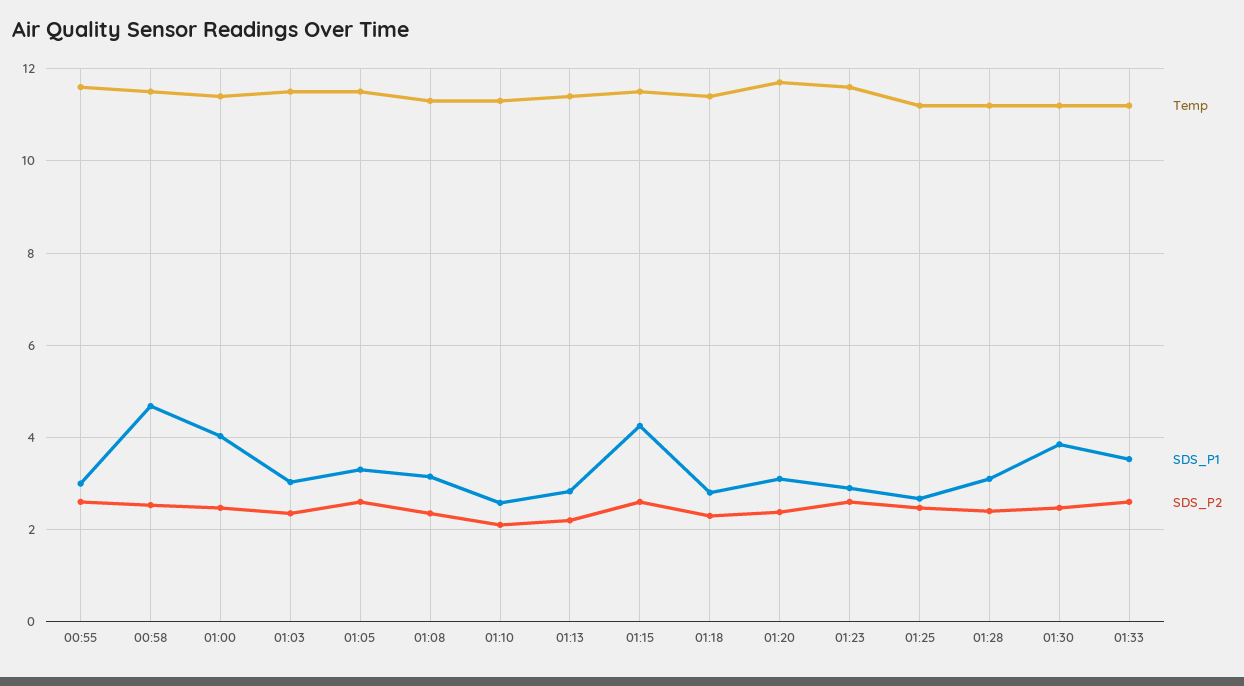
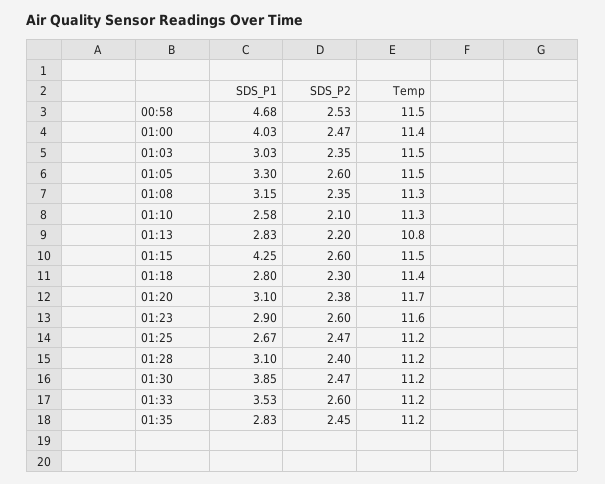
Temp, 00:55: 11.6 -> none
SDS_P1, 00:55: 3 -> none
SDS_P2, 00:55: 2.6 -> none
Temp, 01:13: 11.4 -> 10.8
SDS_P1, 01:35: none -> 2.83
SDS_P2, 01:35: none -> 2.45
Temp, 01:35: none -> 11.2

